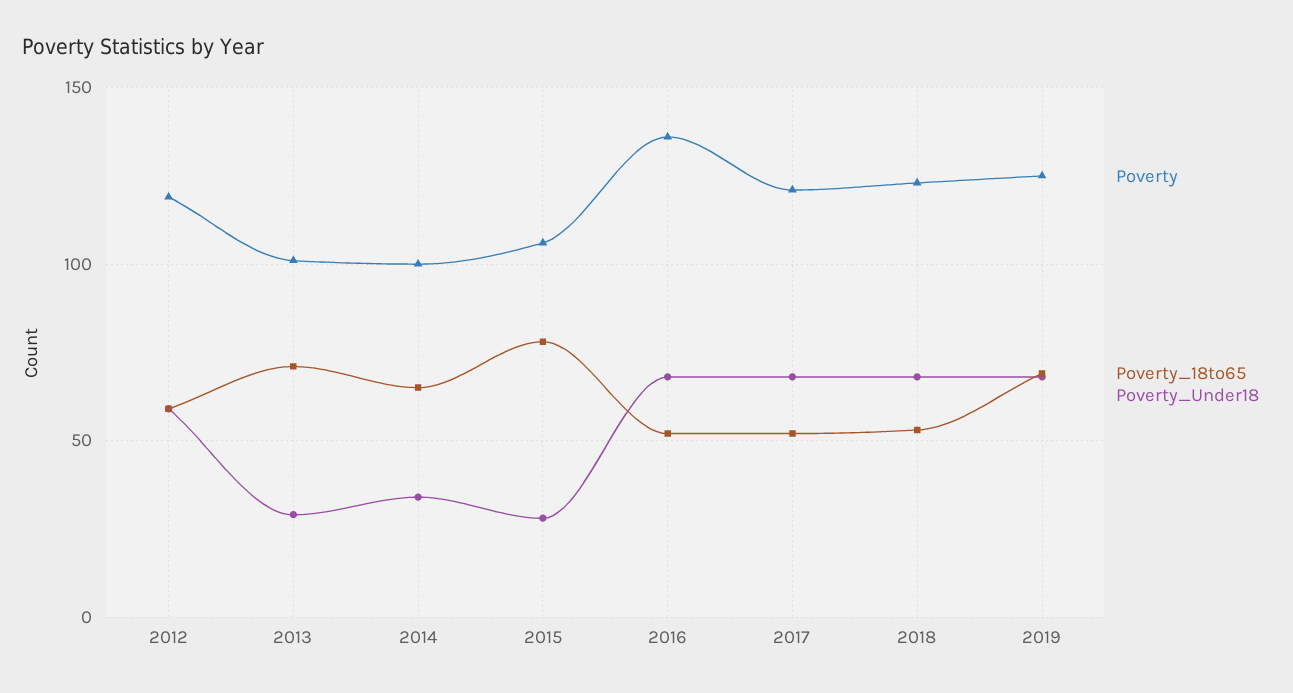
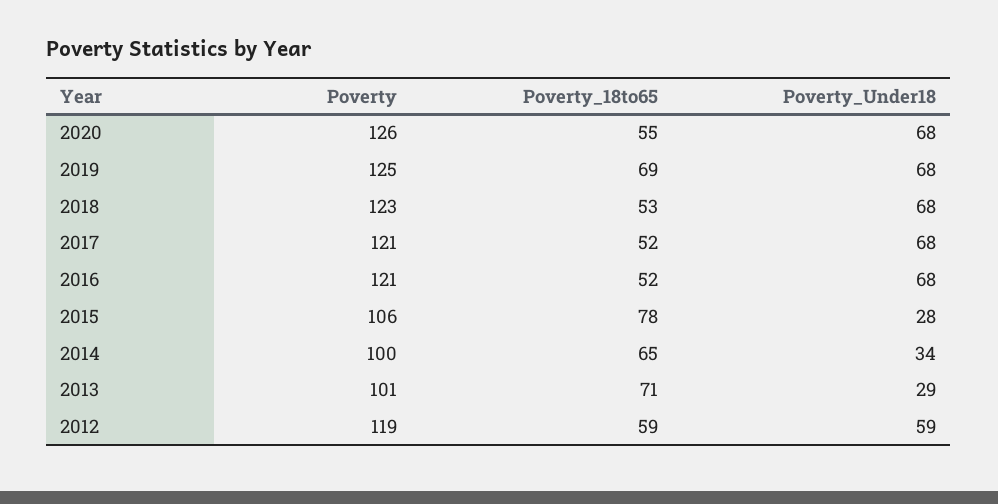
Poverty, 2016: 135 -> 121
Poverty, 2020: none -> 126
Poverty_18to65, 2020: none -> 55
Poverty_Under18, 2020: none -> 68

